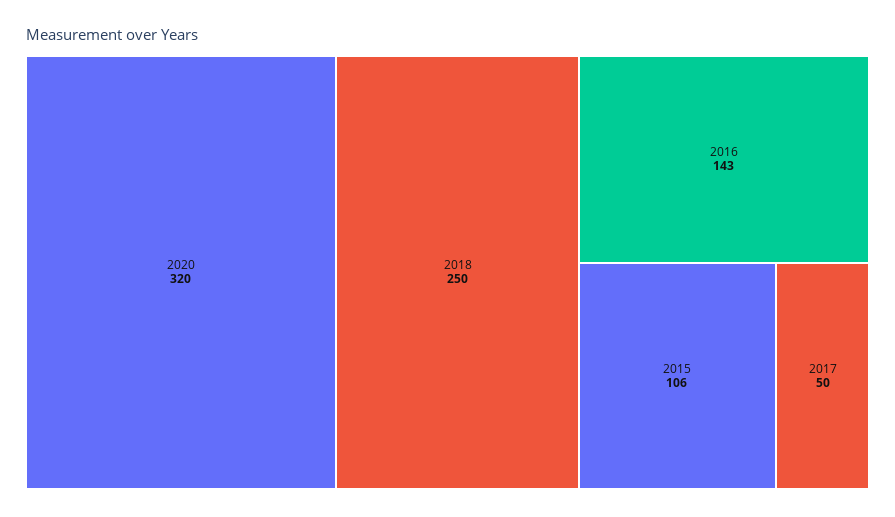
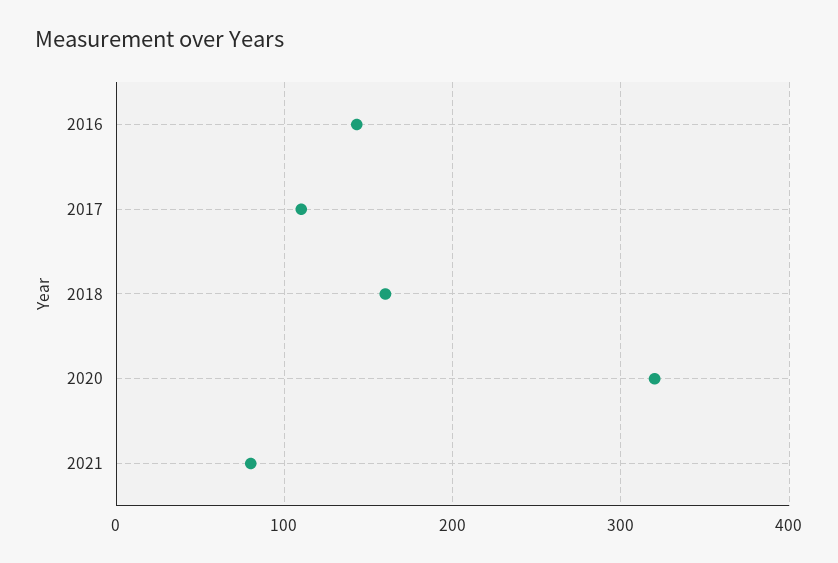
2018: 250 -> 160
2015: 106 -> none
2017: 50 -> 110
2021: none -> 80

